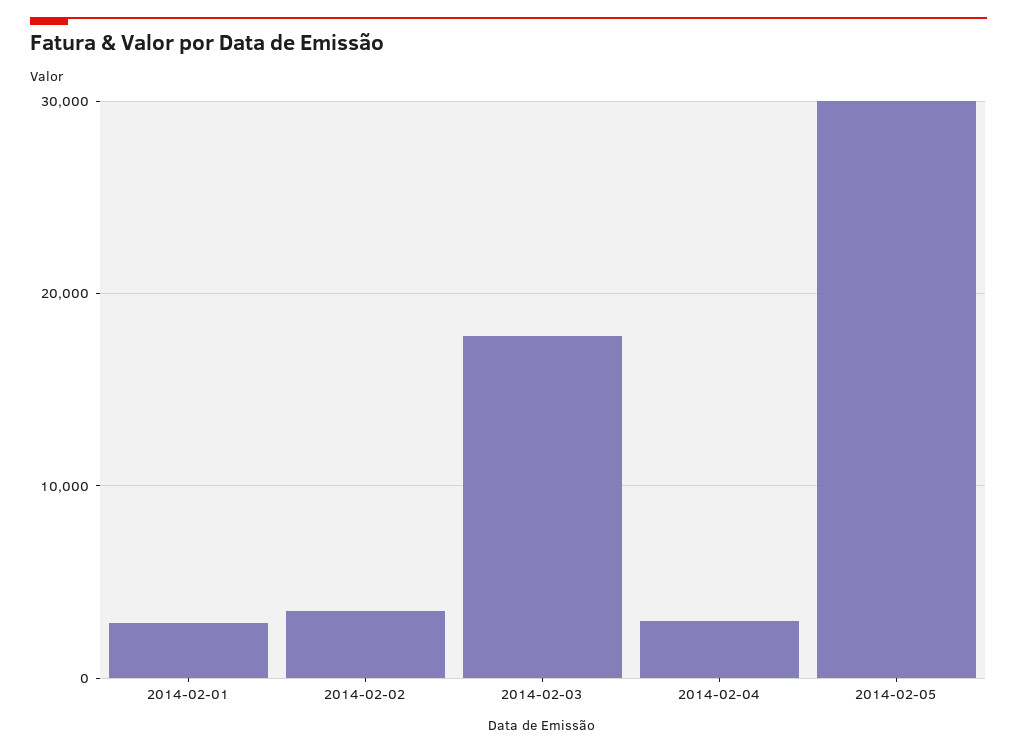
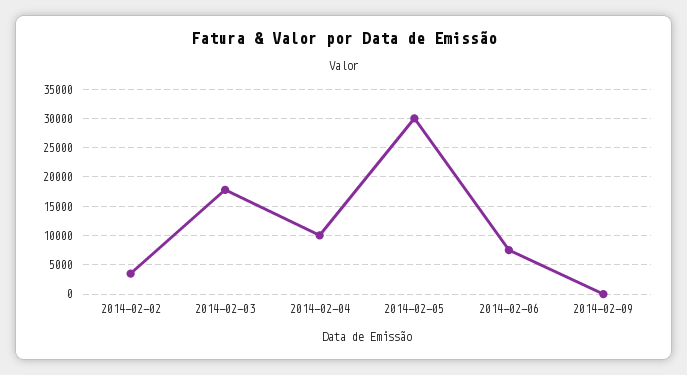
2014-02-01: 3000 -> none
2014-02-04: 3000 -> 10000
2014-02-06: none -> 7500
2014-02-09: none -> 0

